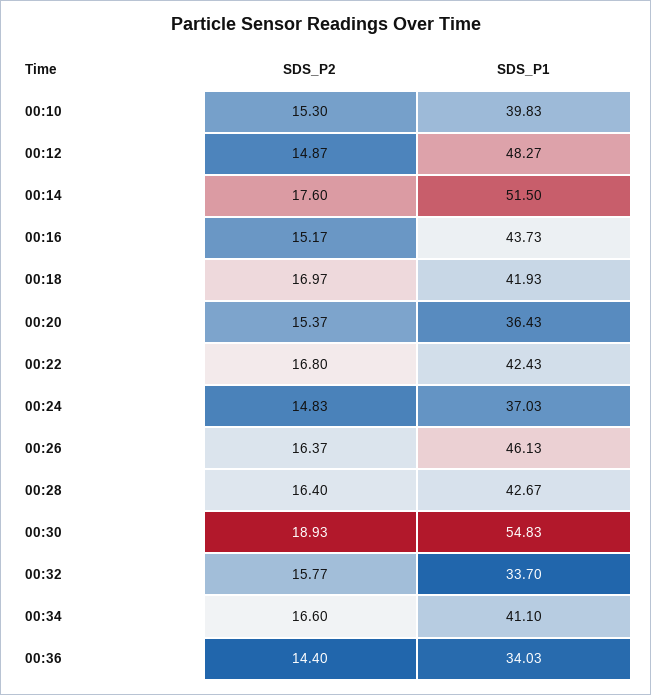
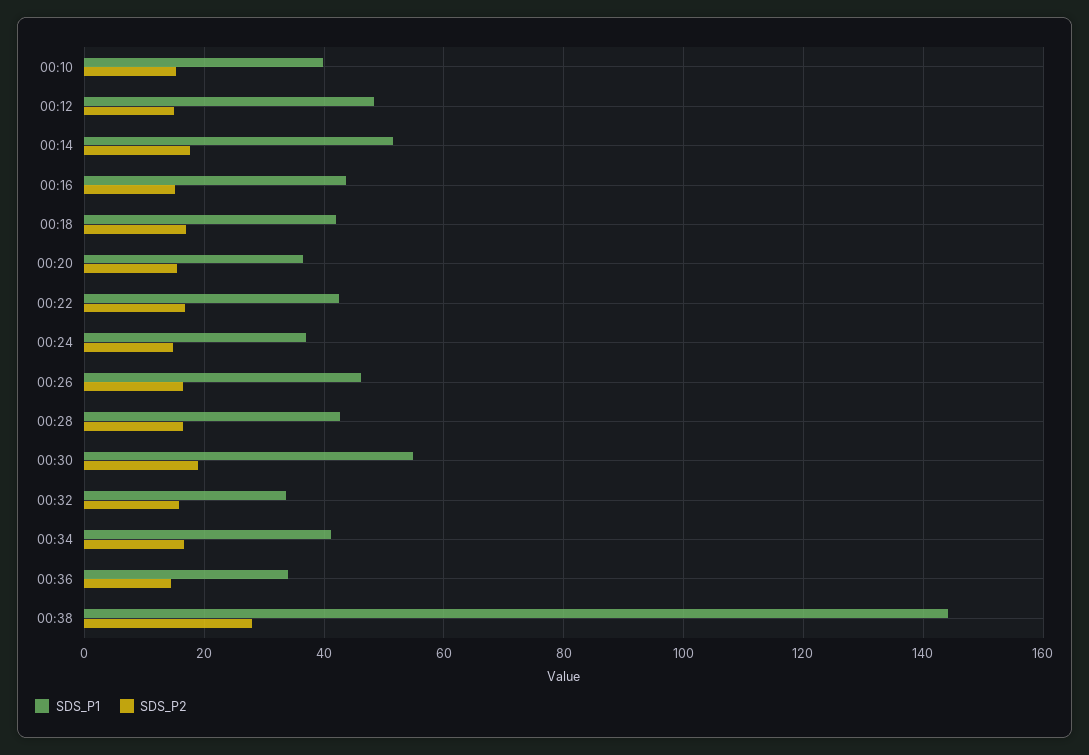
SDS_P1, 00:38: none -> 144
SDS_P2, 00:38: none -> 28

